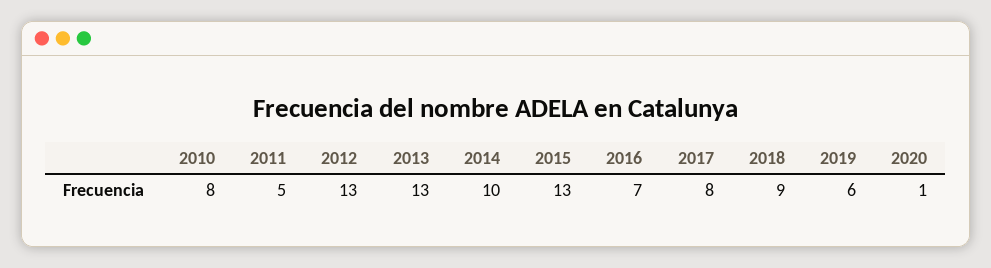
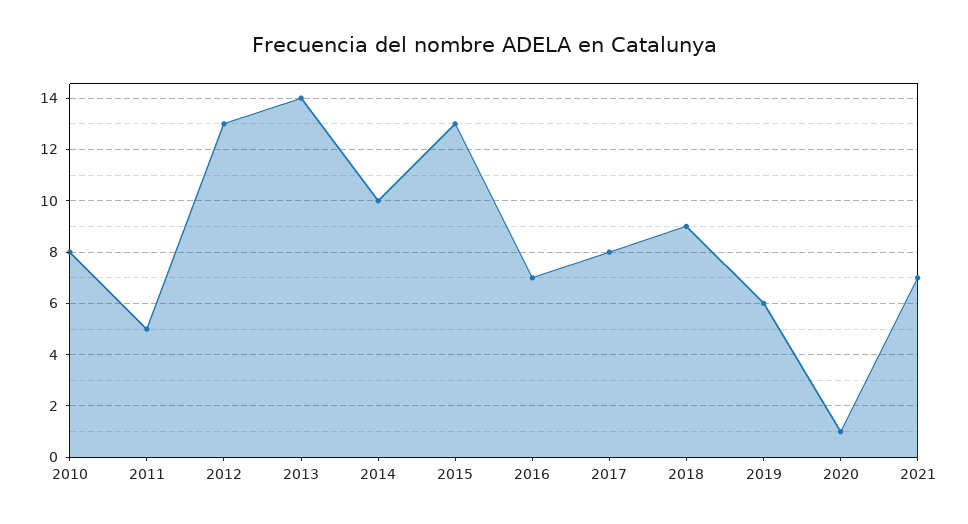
2013: 13 -> 14
2021: none -> 7

